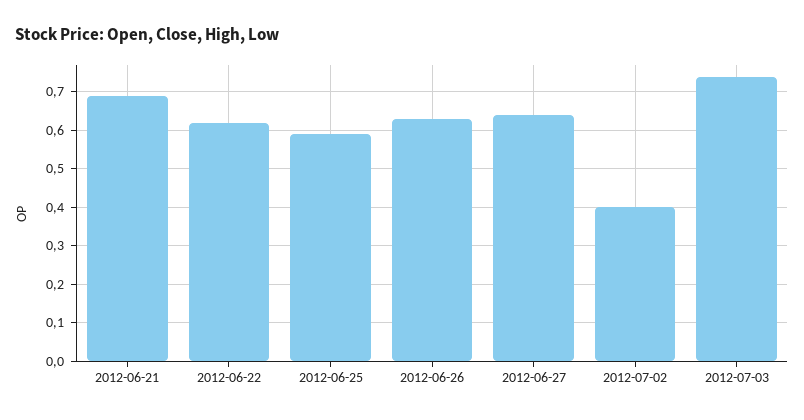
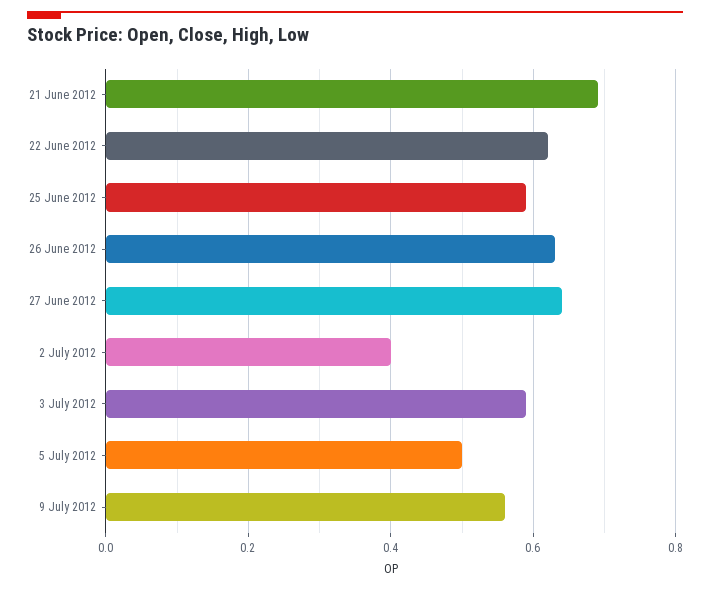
2012-07-03: 0.75 -> 0.6
5 July 2012: none -> 0.5
9 July 2012: none -> 0.55

